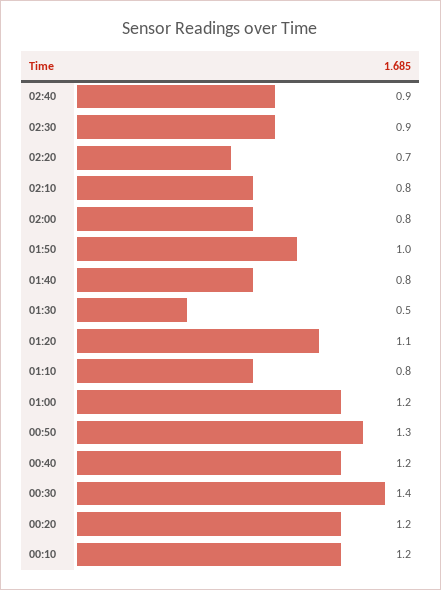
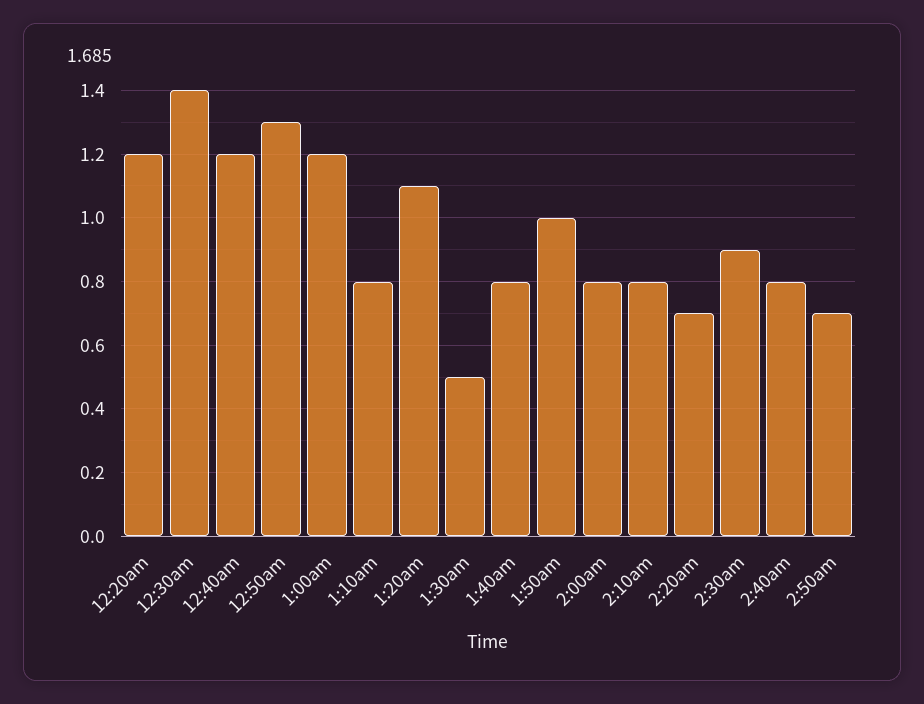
02:40: 0.9 -> 0.8
00:10: 1.2 -> none
2:50am: none -> 0.7

